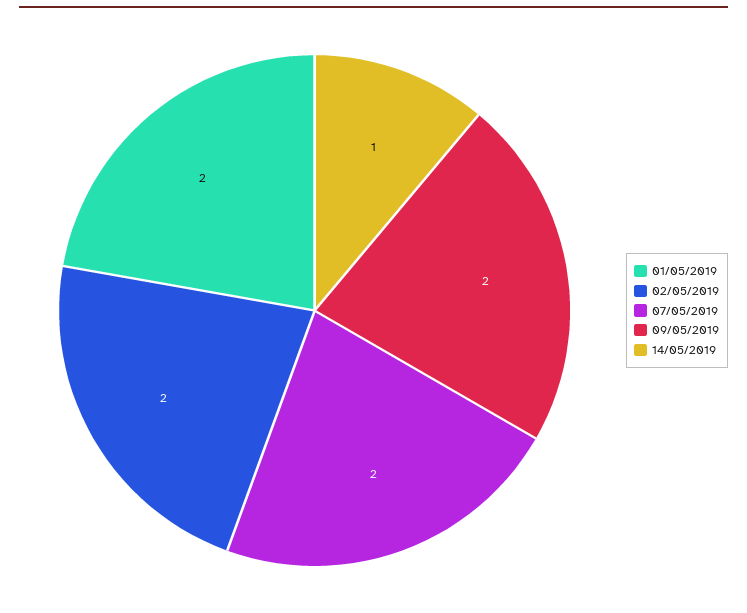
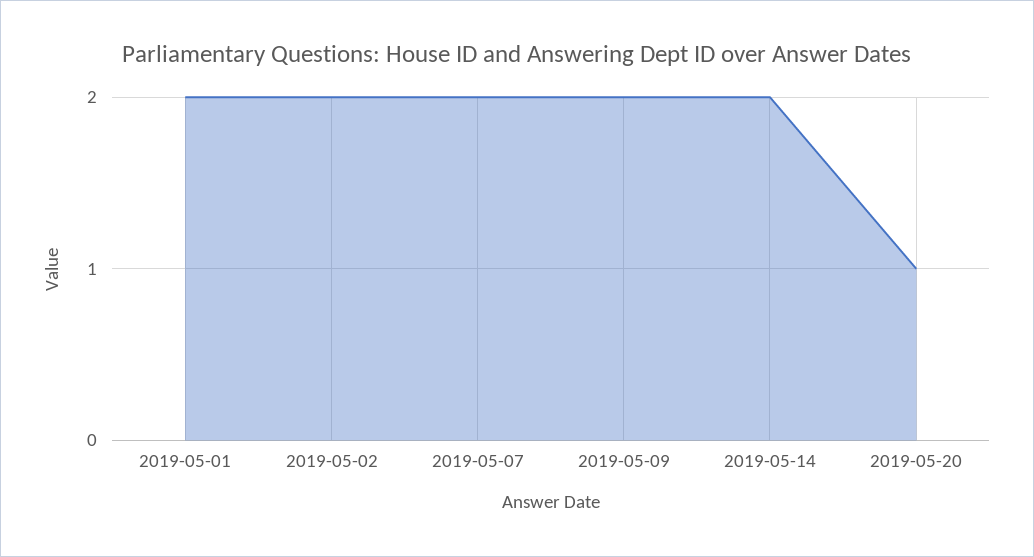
14/05/2019: 1 -> 2
2019-05-20: none -> 1

